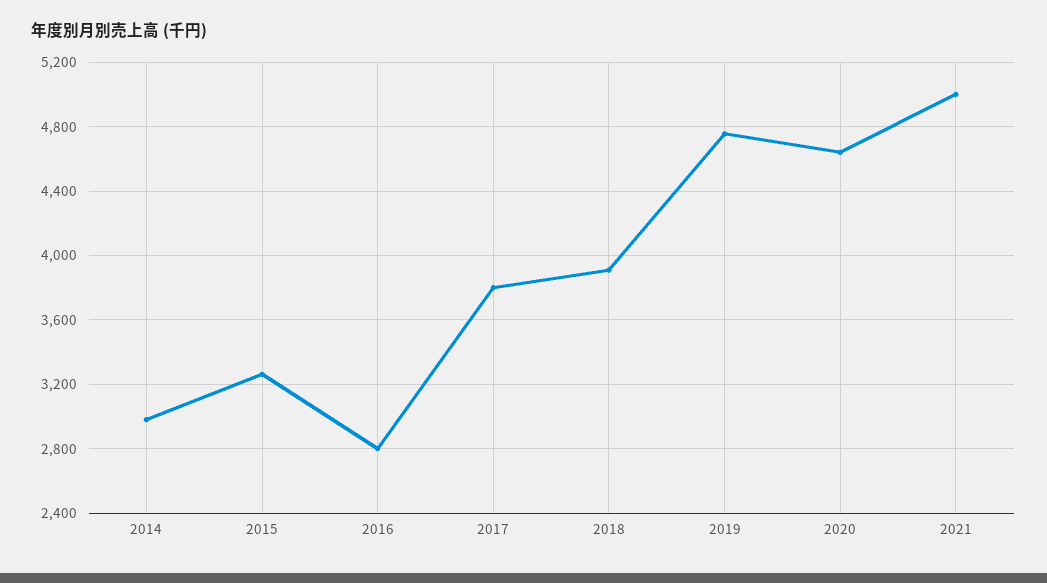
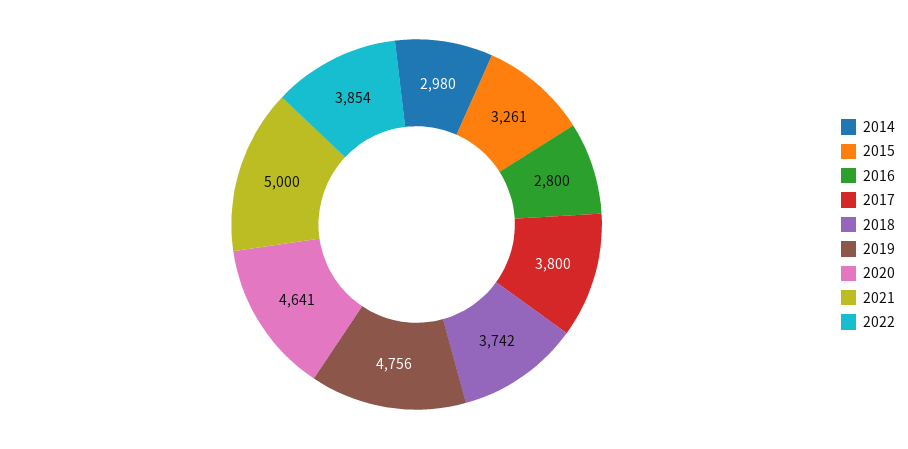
2018: 3900 -> 3742
2022: none -> 3854

